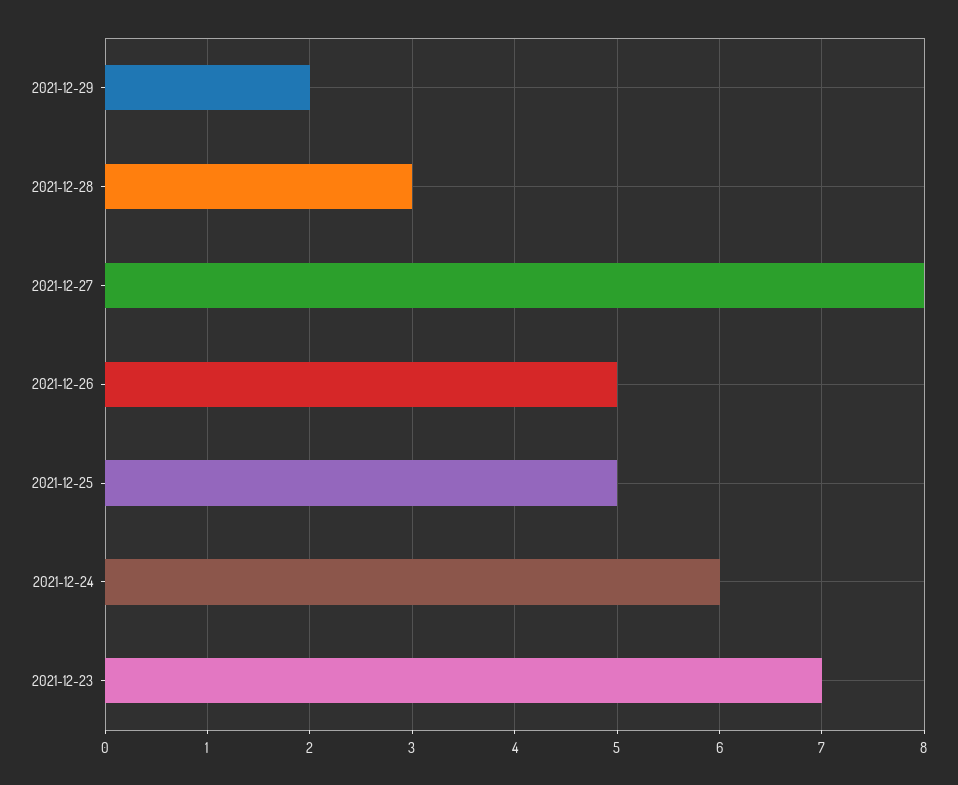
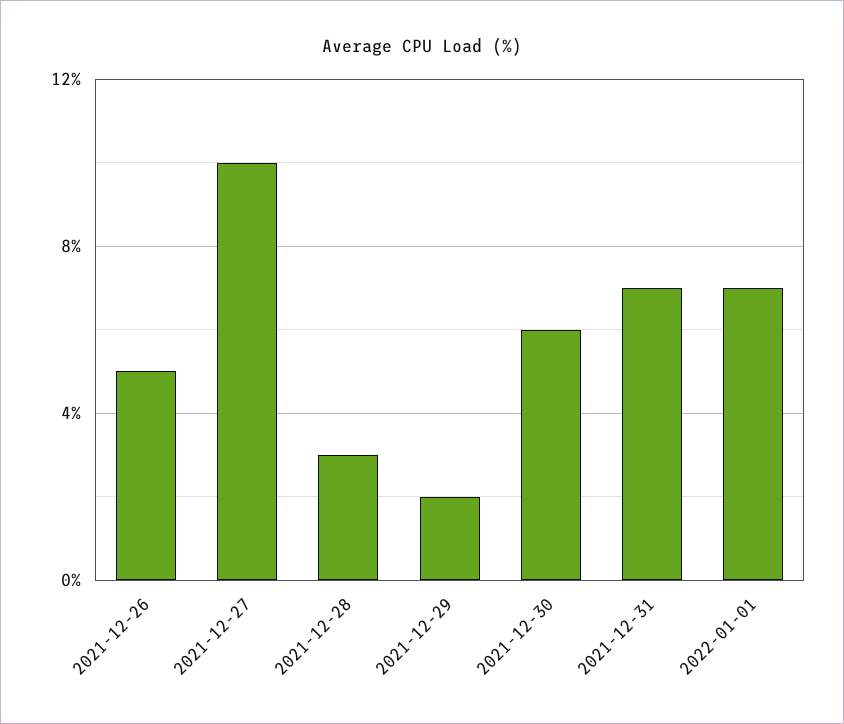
2021-12-27: 8 -> 10
2021-12-25: 5 -> none
2021-12-24: 6 -> none
2021-12-23: 7 -> none
2021-12-30: none -> 6
2021-12-31: none -> 7
2022-01-01: none -> 7

